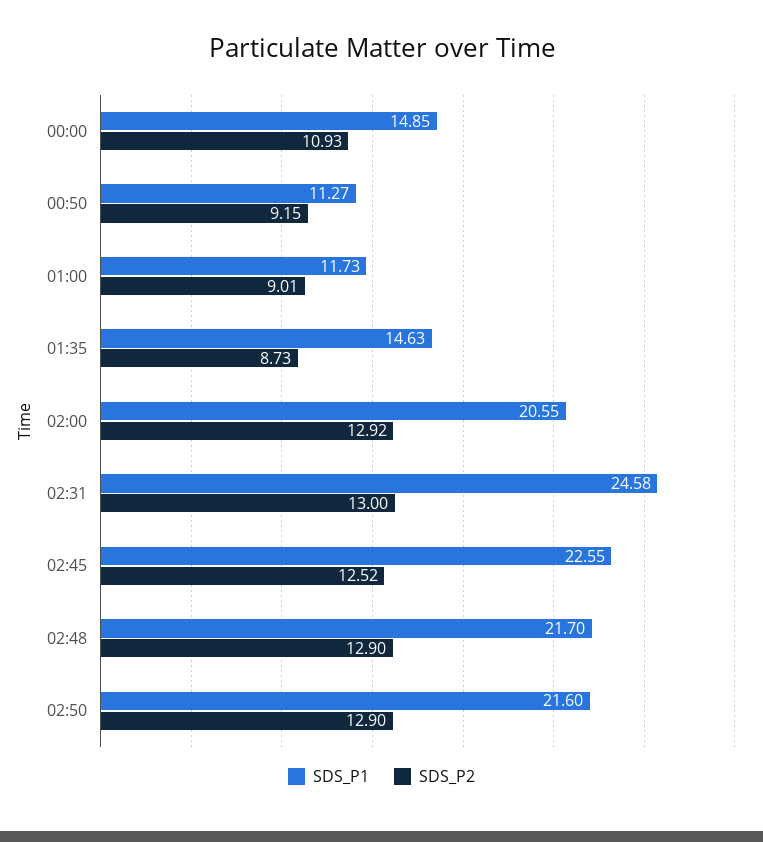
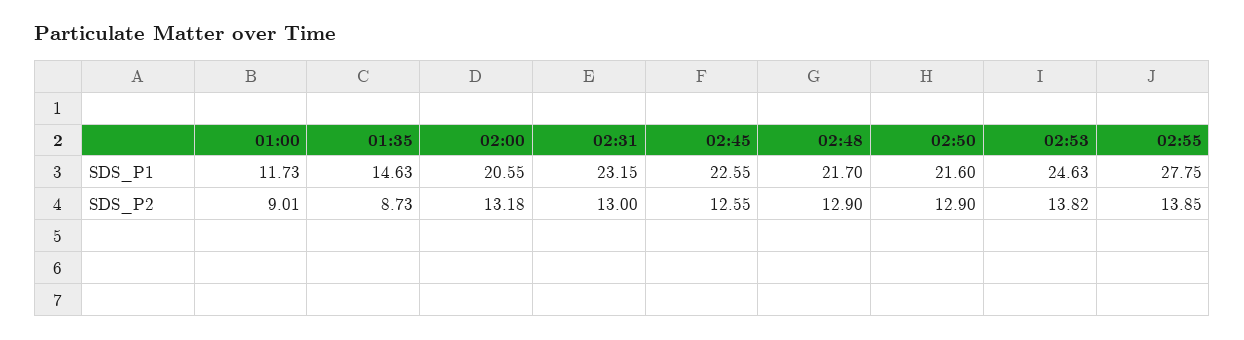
SDS_P1, 00:00: 14.85 -> none
SDS_P2, 00:00: 10.93 -> none
SDS_P1, 00:50: 11.27 -> none
SDS_P2, 00:50: 9.15 -> none
SDS_P2, 02:00: 12.92 -> 13.18
SDS_P1, 02:31: 24.58 -> 23.15
SDS_P2, 02:45: 12.52 -> 12.55
SDS_P1, 02:53: none -> 24.63
SDS_P1, 02:55: none -> 27.75
SDS_P2, 02:53: none -> 13.82
SDS_P2, 02:55: none -> 13.85

